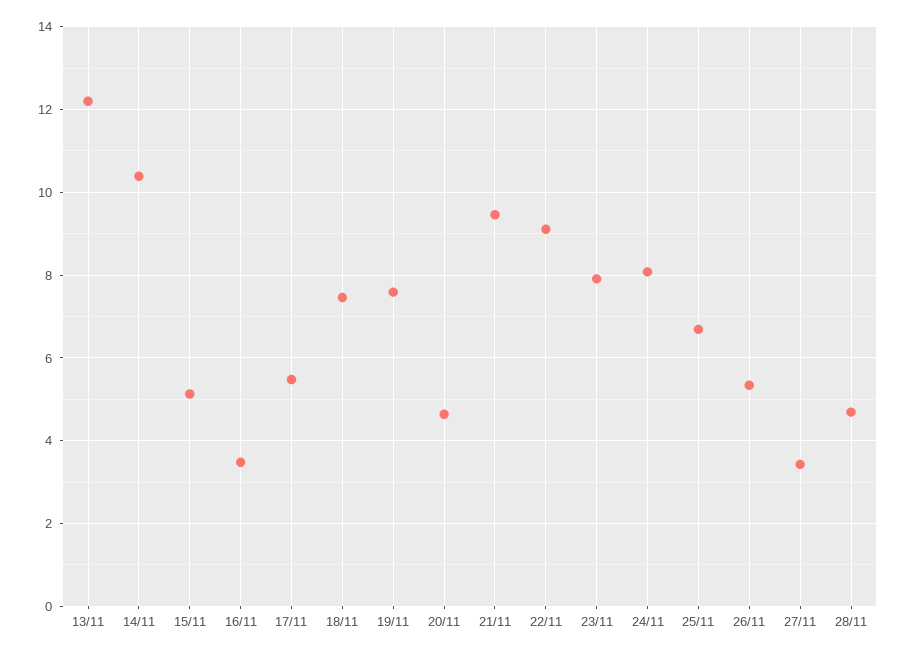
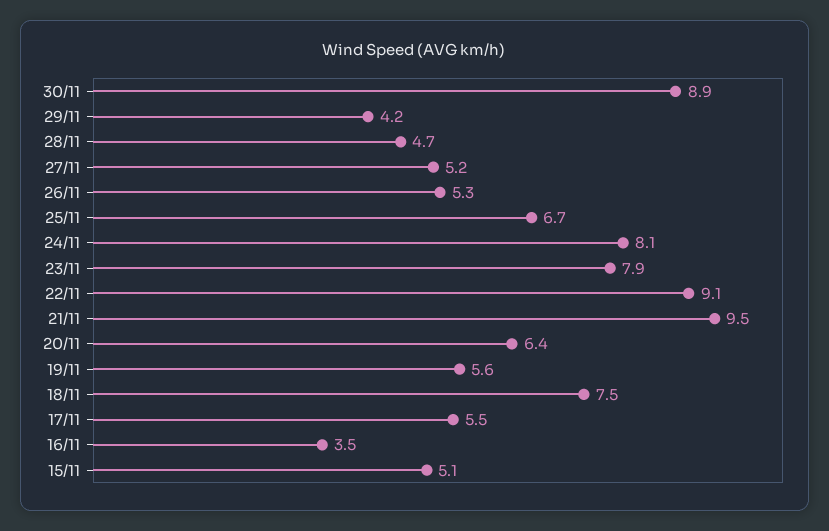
13/11: 12.2 -> none
14/11: 10.4 -> none
19/11: 7.6 -> 5.6
20/11: 4.6 -> 6.4
27/11: 3.4 -> 5.2
30/11: none -> 8.9
29/11: none -> 4.2

